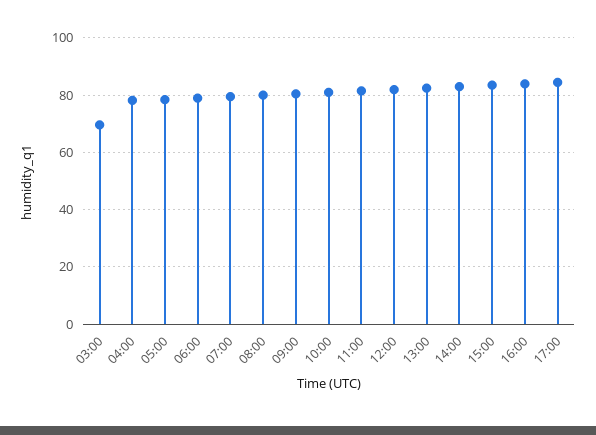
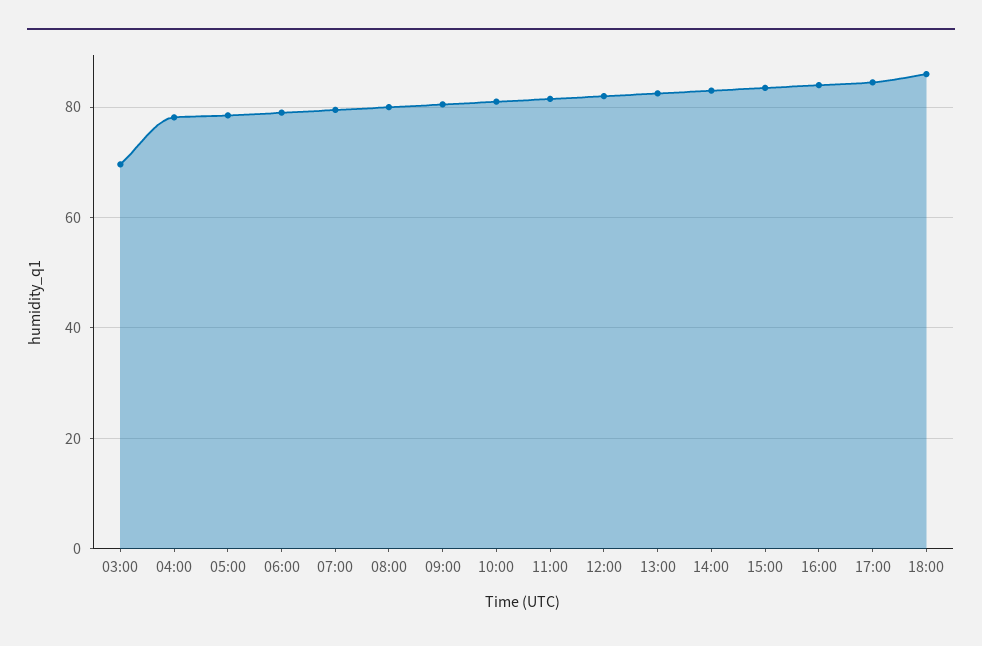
18:00: none -> 86

